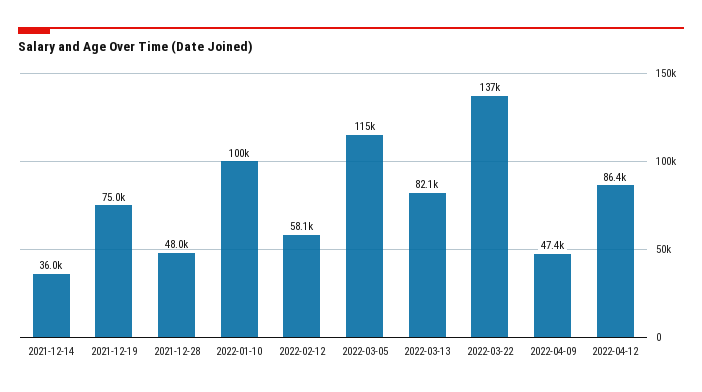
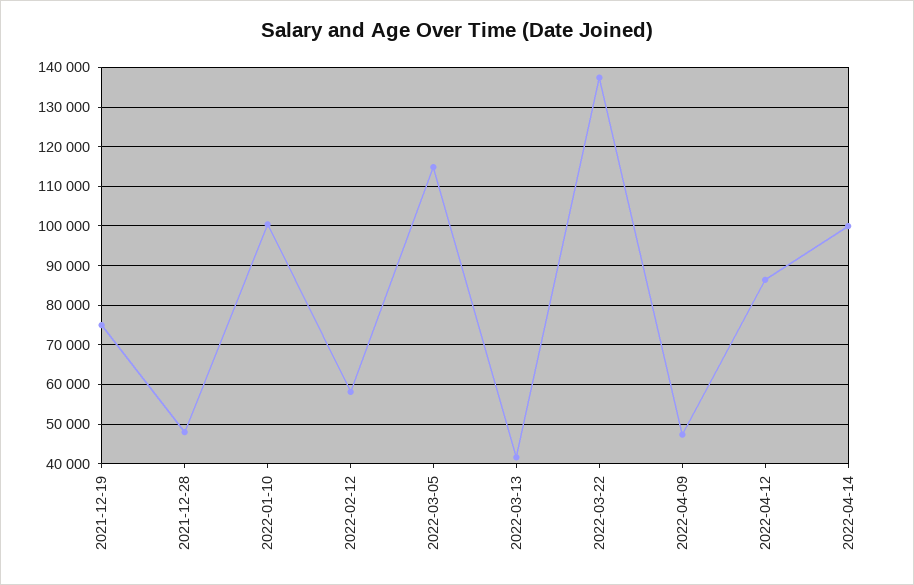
2021-12-14: 36000 -> none
2022-03-13: 82100 -> 42000
2022-04-14: none -> 100000

